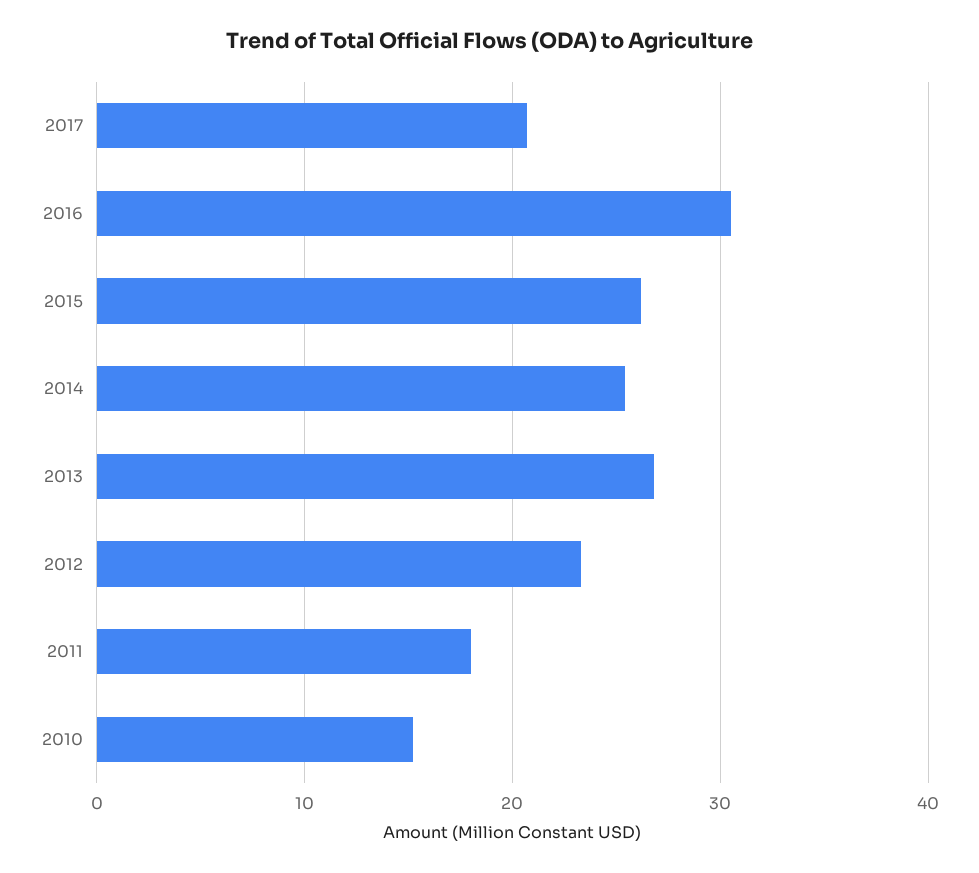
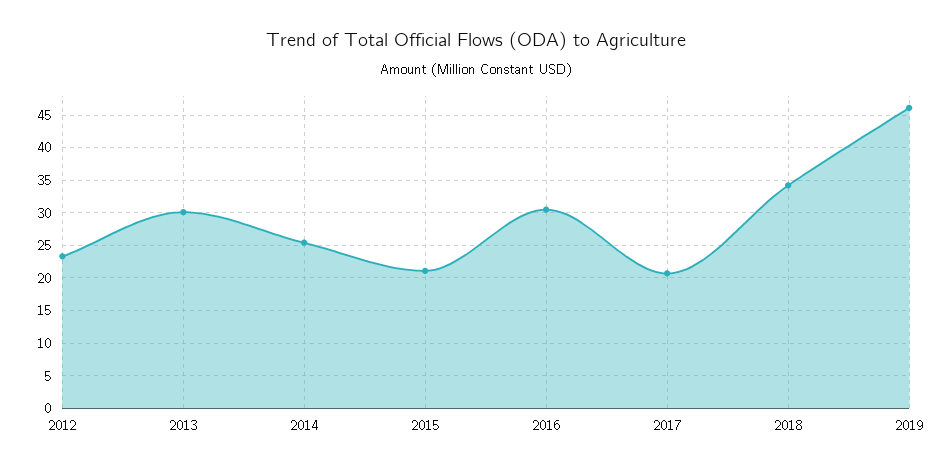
2015: 26 -> 21
2013: 27 -> 30
2011: 18 -> none
2010: 15 -> none
2018: none -> 34
2019: none -> 46

